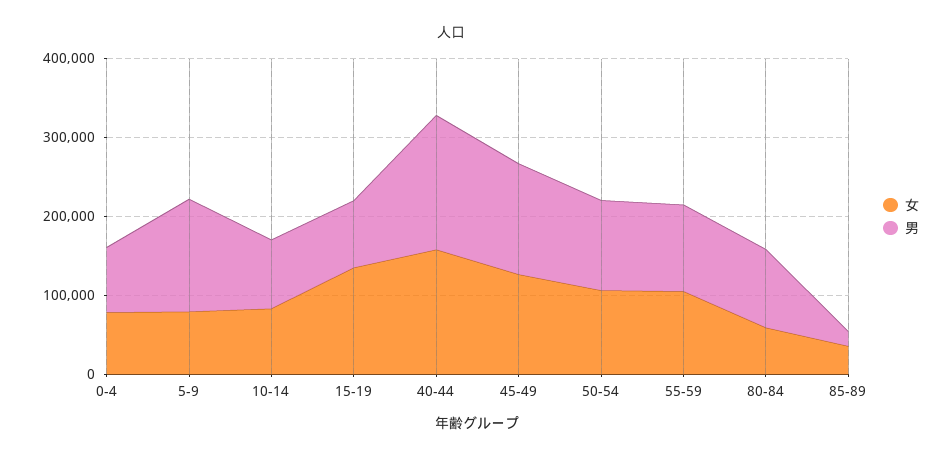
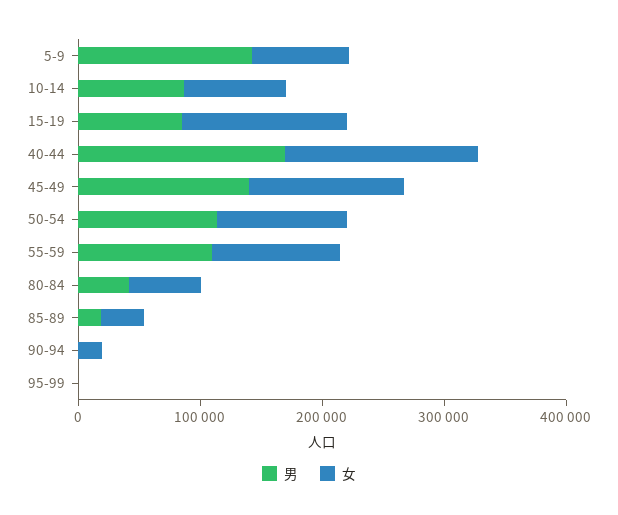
女, 0-4: 80000 -> none
男, 0-4: 80000 -> none
男, 80-84: 100000 -> 40000
男, 90-94: none -> 0
女, 90-94: none -> 20000
男, 95-99: none -> 0
女, 95-99: none -> 0

